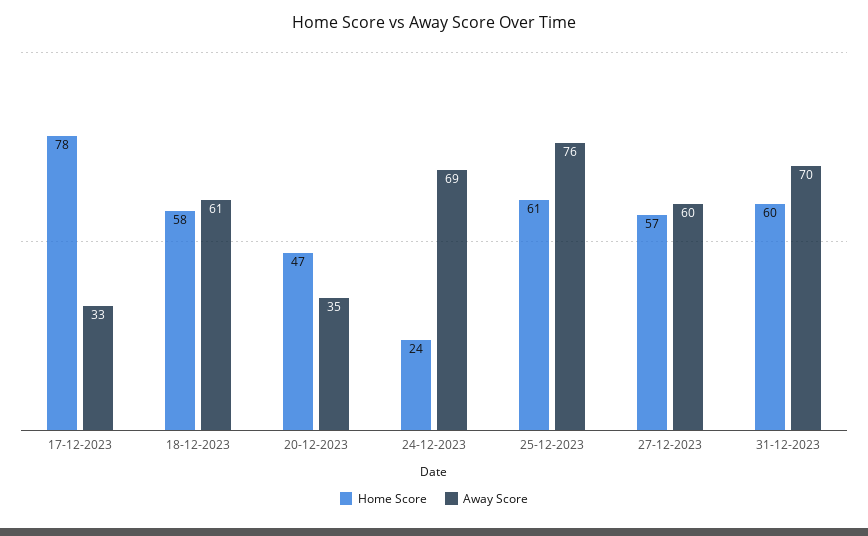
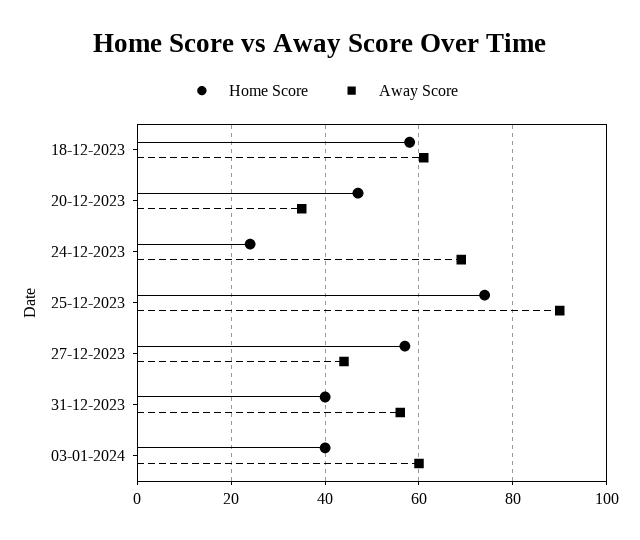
Home Score, 17-12-2023: 78 -> none
Away Score, 17-12-2023: 33 -> none
Home Score, 25-12-2023: 61 -> 75
Away Score, 25-12-2023: 76 -> 90
Away Score, 27-12-2023: 60 -> 45
Home Score, 31-12-2023: 60 -> 40
Away Score, 31-12-2023: 70 -> 55
Home Score, 03-01-2024: none -> 40
Away Score, 03-01-2024: none -> 60

